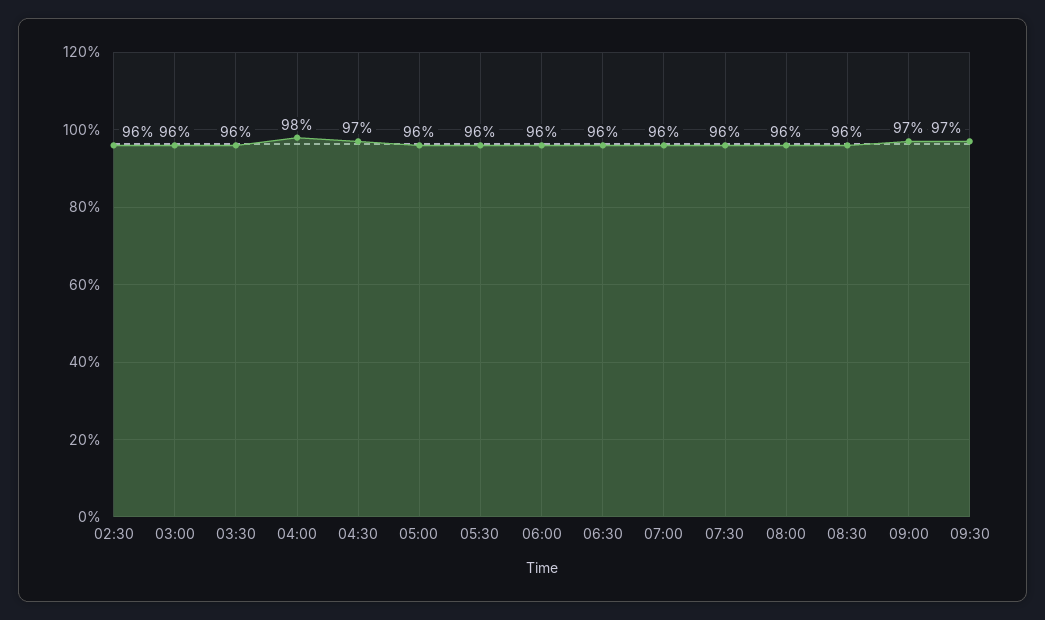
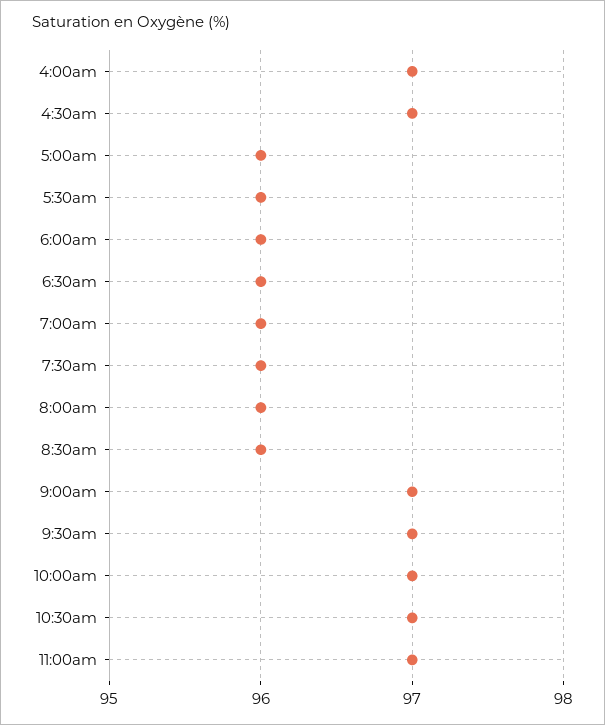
02:30: 96 -> none
03:00: 96 -> none
03:30: 96 -> none
04:00: 98 -> 97
10:00am: none -> 97
10:30am: none -> 97
11:00am: none -> 97

